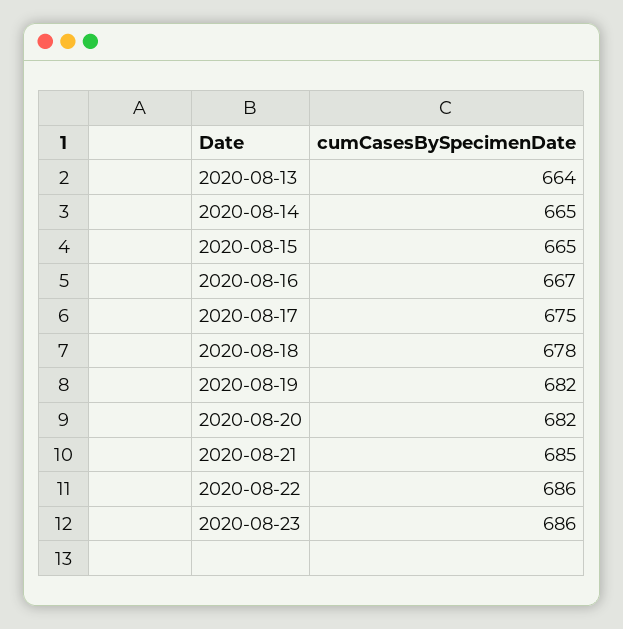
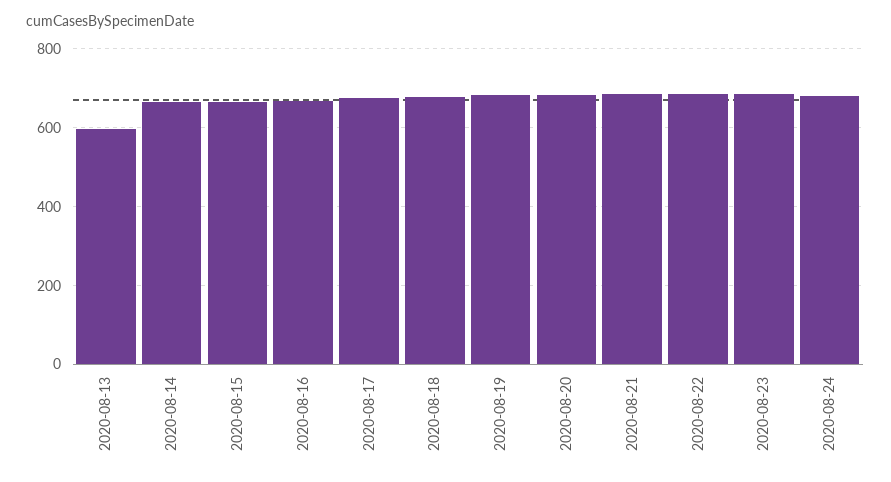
2020-08-13: 664 -> 600
2020-08-24: none -> 680

